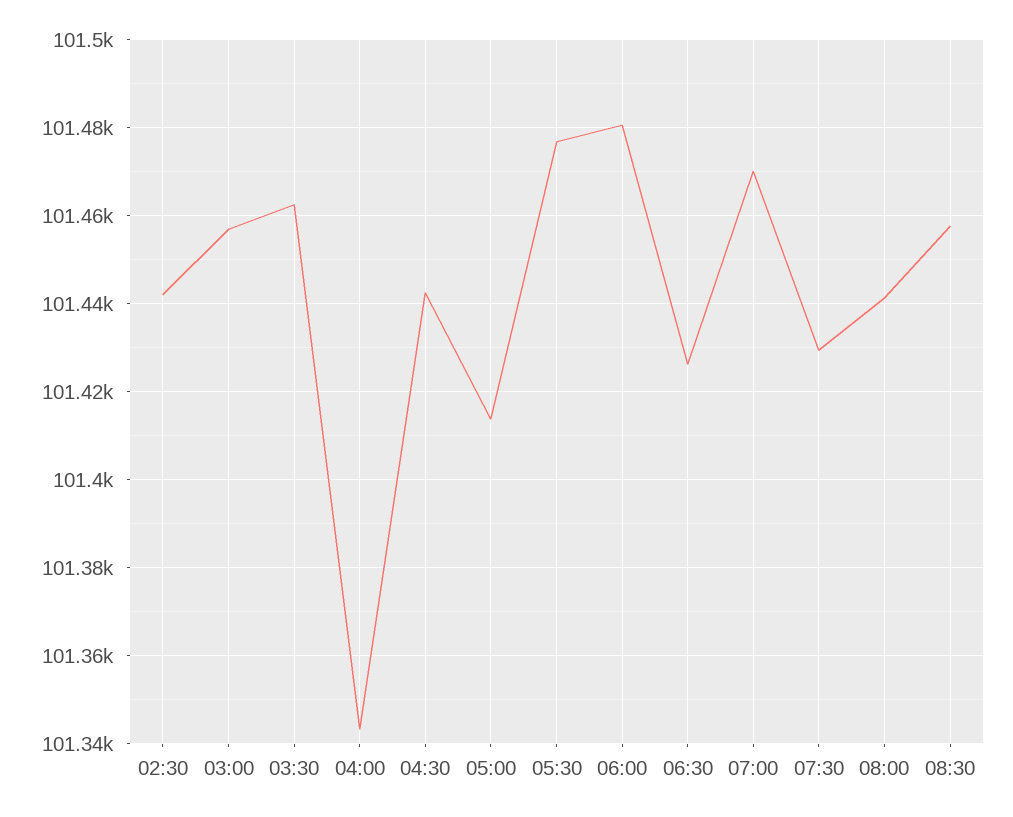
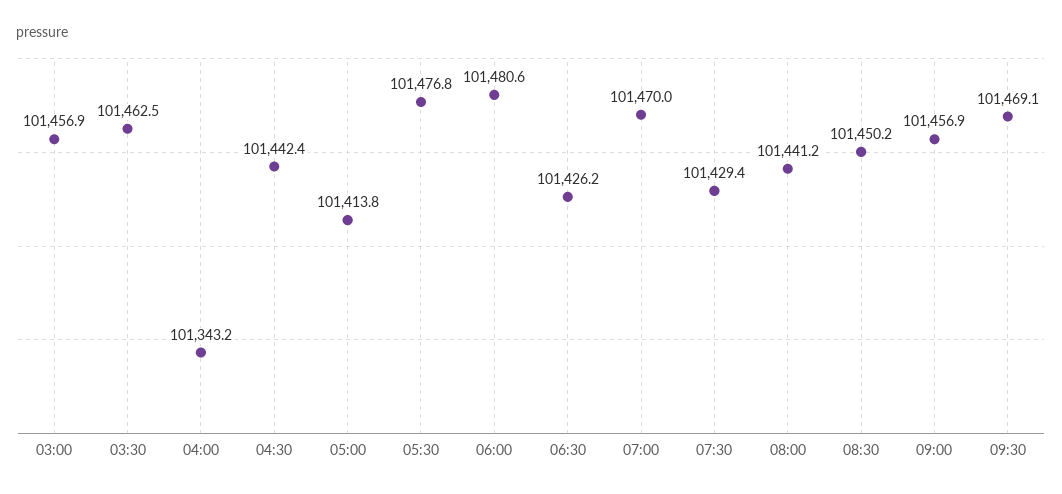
02:30: 101442 -> none
08:30: 101458 -> 101450.2
09:00: none -> 101456.9
09:30: none -> 101469.1

